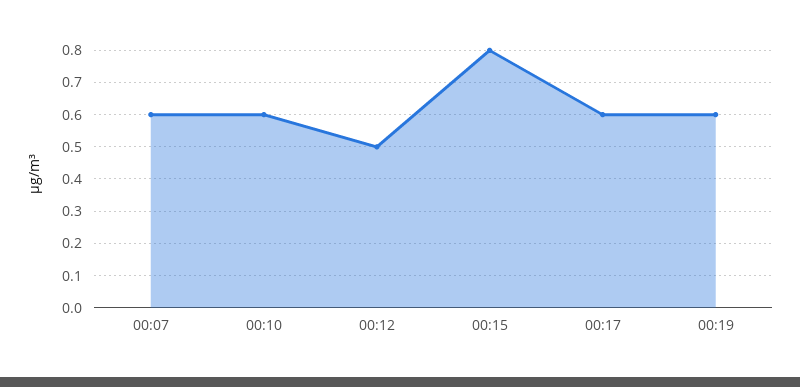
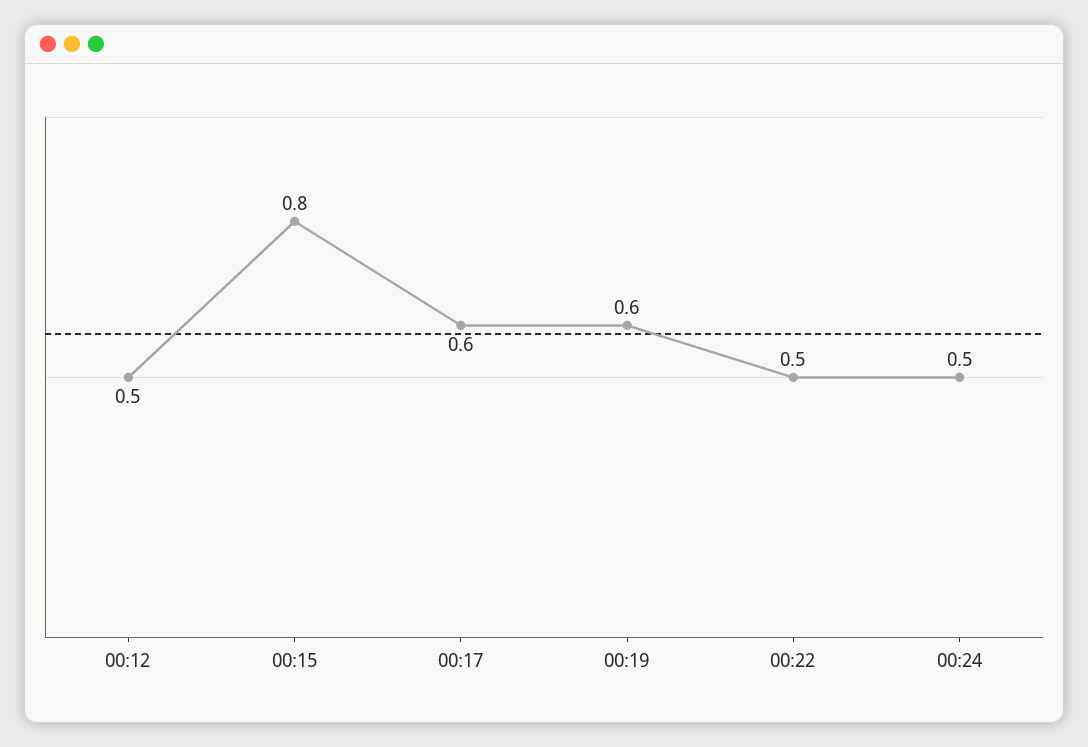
00:07: 0.6 -> none
00:10: 0.6 -> none
00:22: none -> 0.5
00:24: none -> 0.5

